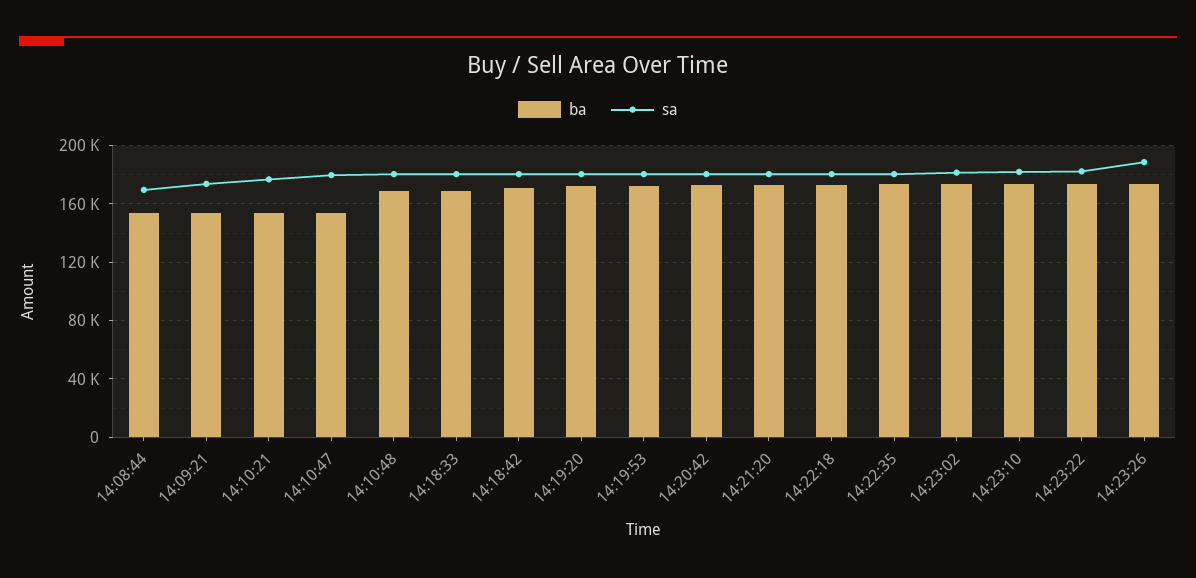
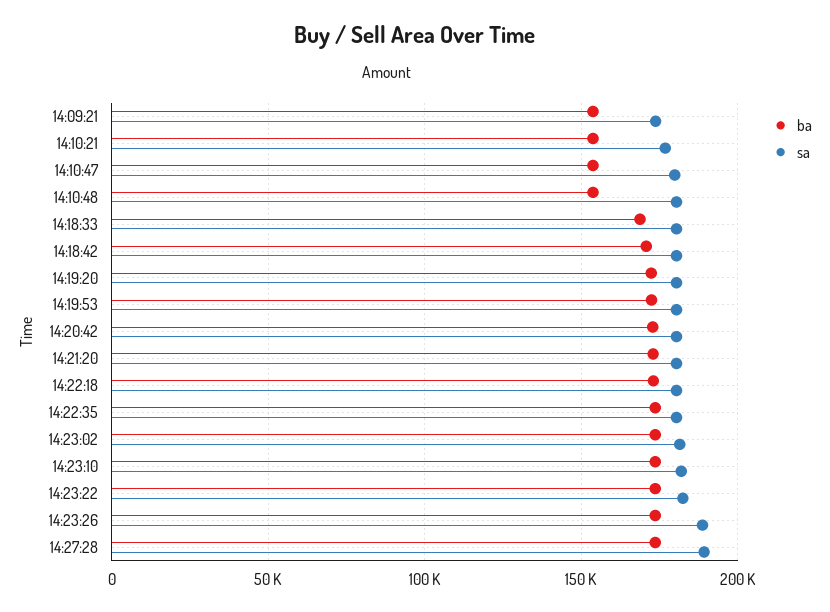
ba, 14:08:44: 155000 -> none
sa, 14:08:44: 170000 -> none
ba, 14:10:48: 170000 -> 155000
ba, 14:27:28: none -> 175000
sa, 14:27:28: none -> 190000

